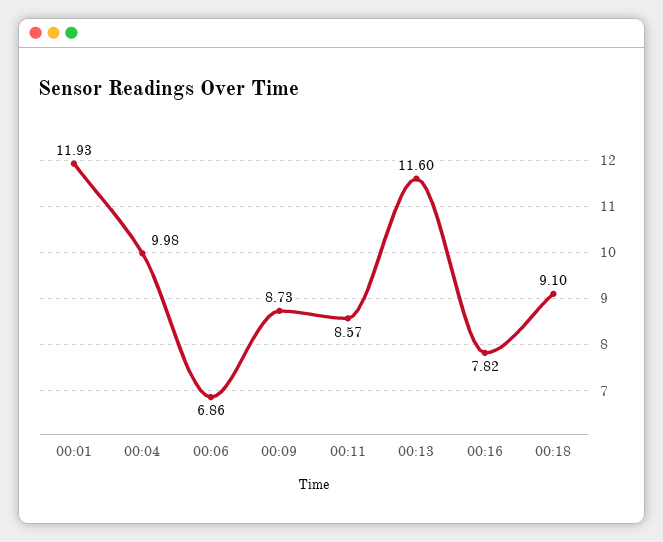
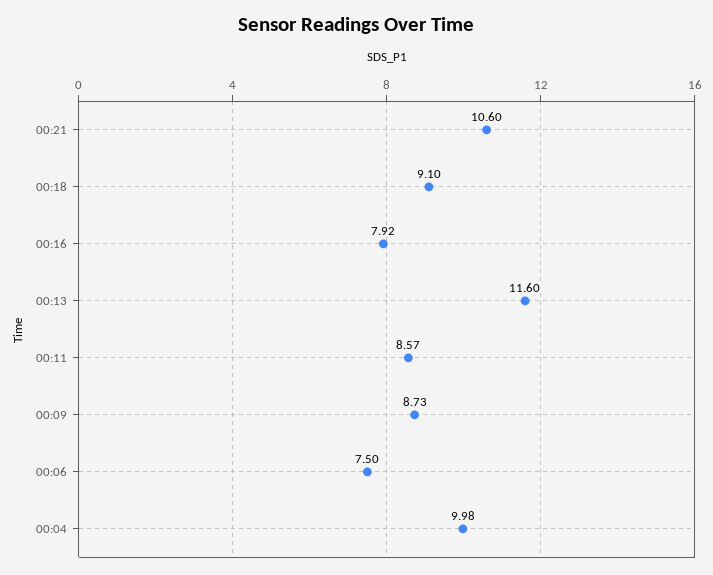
00:01: 11.93 -> none
00:06: 6.86 -> 7.5
00:16: 7.82 -> 7.92
00:21: none -> 10.6

